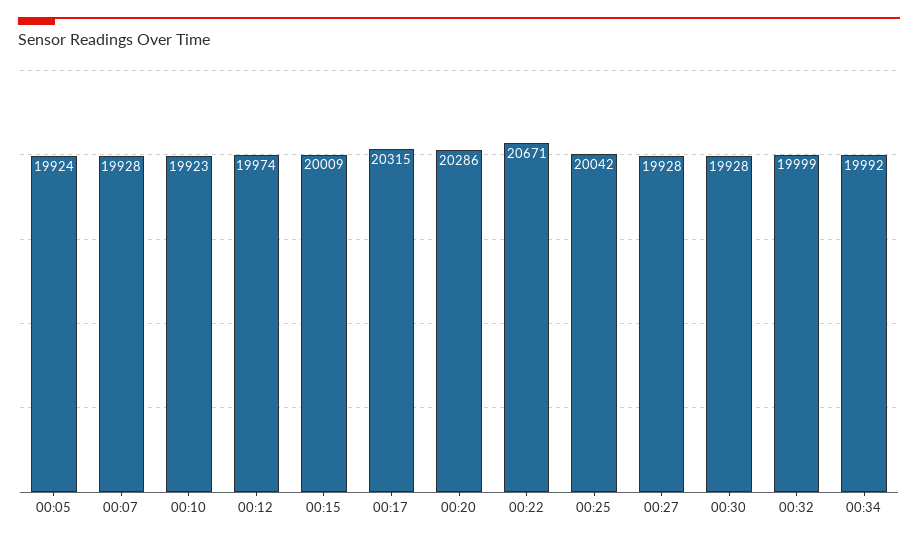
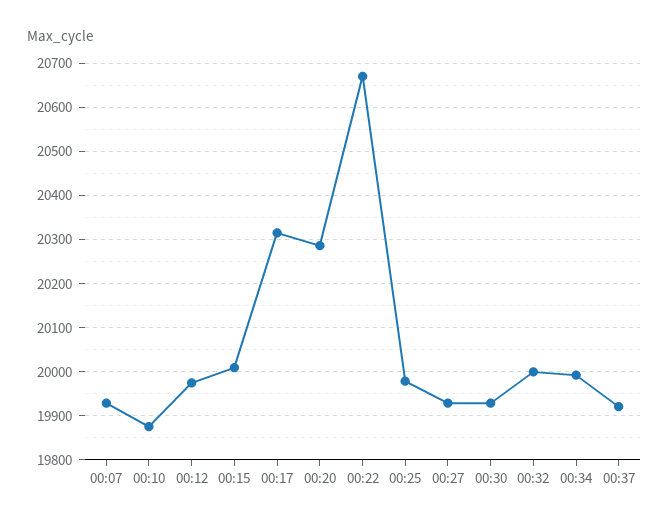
00:05: 19924 -> none
00:10: 19923 -> 19880
00:25: 20042 -> 19980
00:37: none -> 19920

